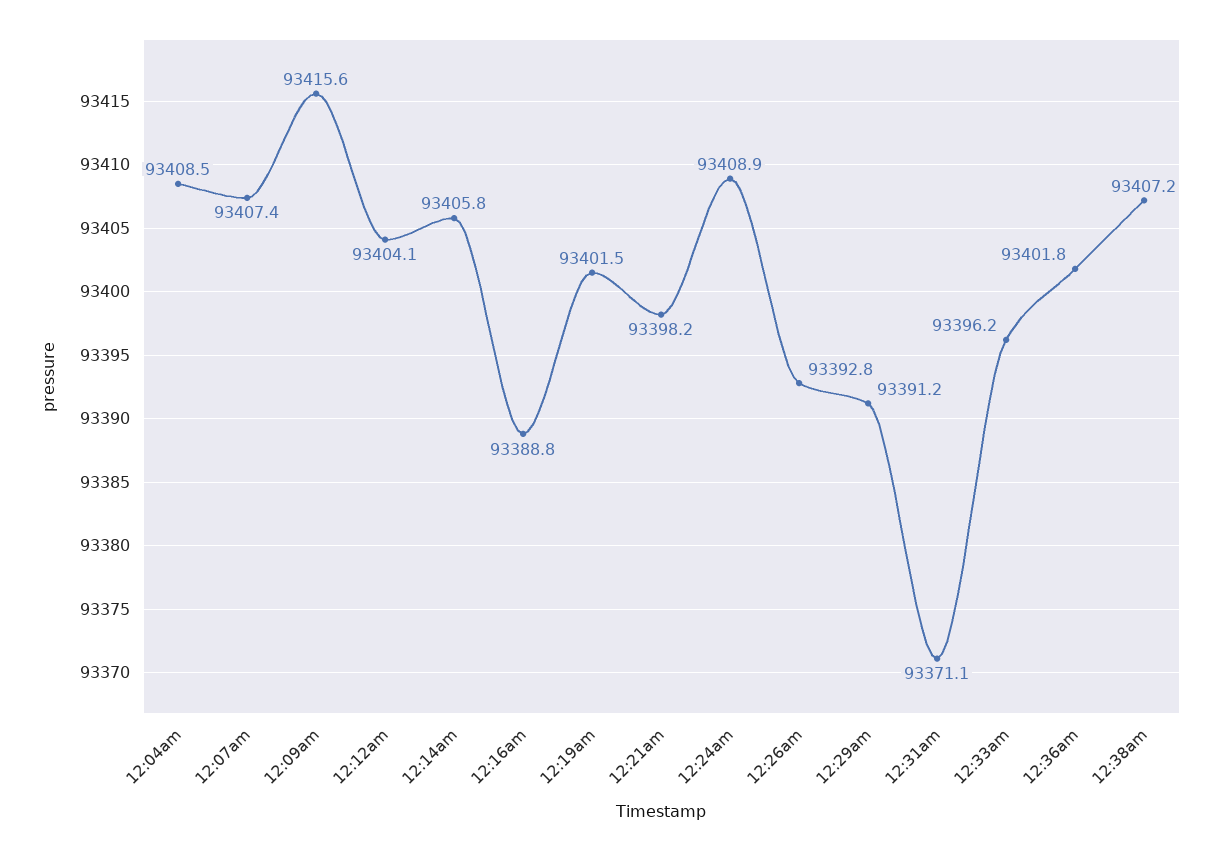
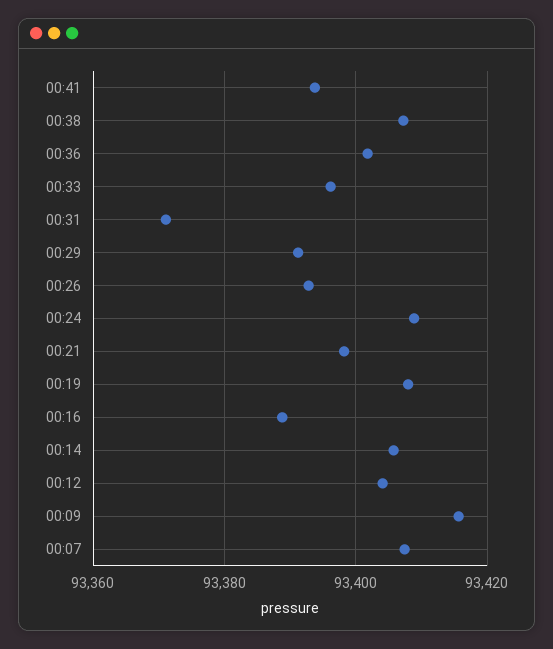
12:04am: 93408.5 -> none
12:19am: 93401.5 -> 93408
00:41: none -> 93394

